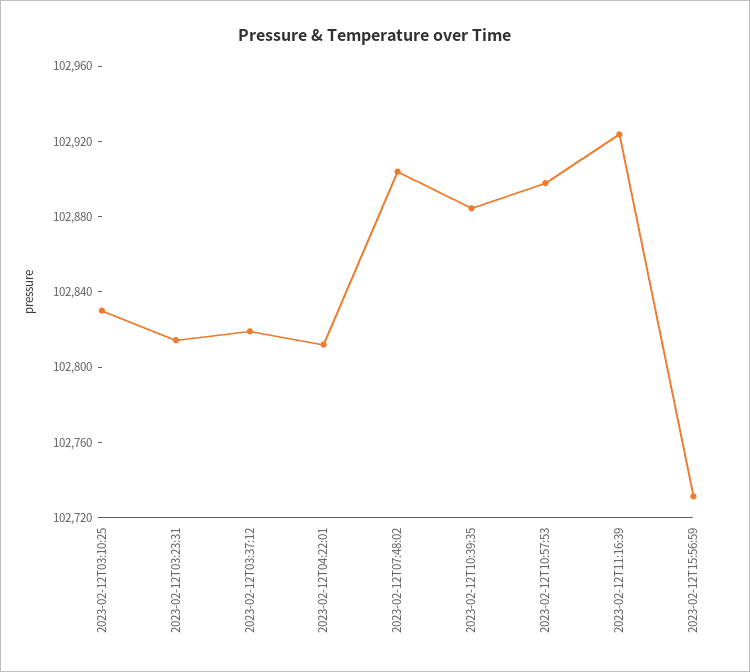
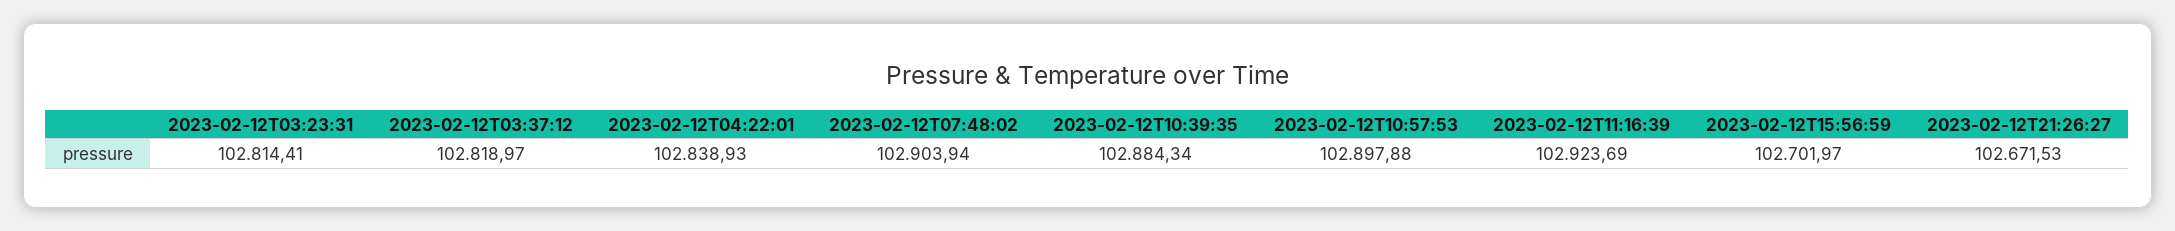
2023-02-12T03:10:25: 102830 -> none
2023-02-12T04:22:01: 102810 -> 102838.93
2023-02-12T15:56:59: 102730 -> 102701.97
2023-02-12T21:26:27: none -> 102671.53

